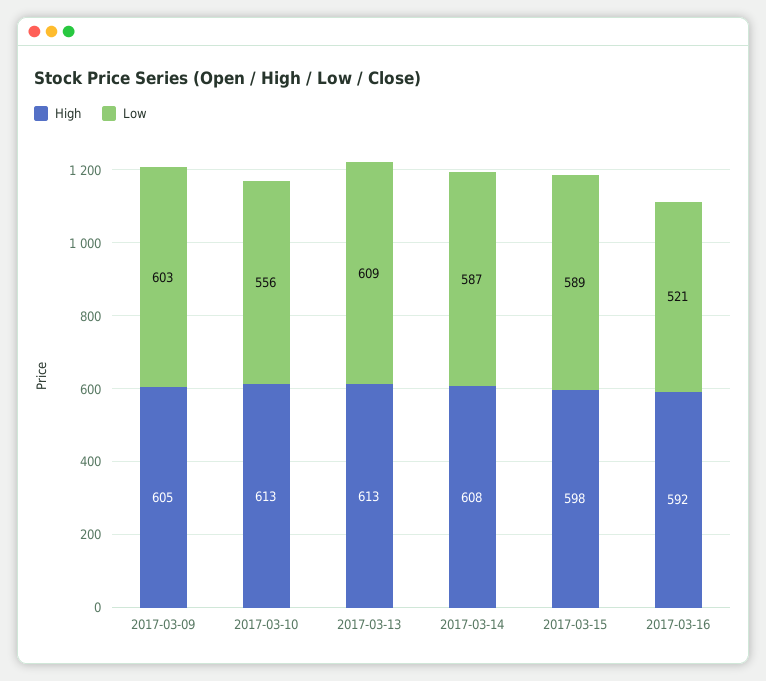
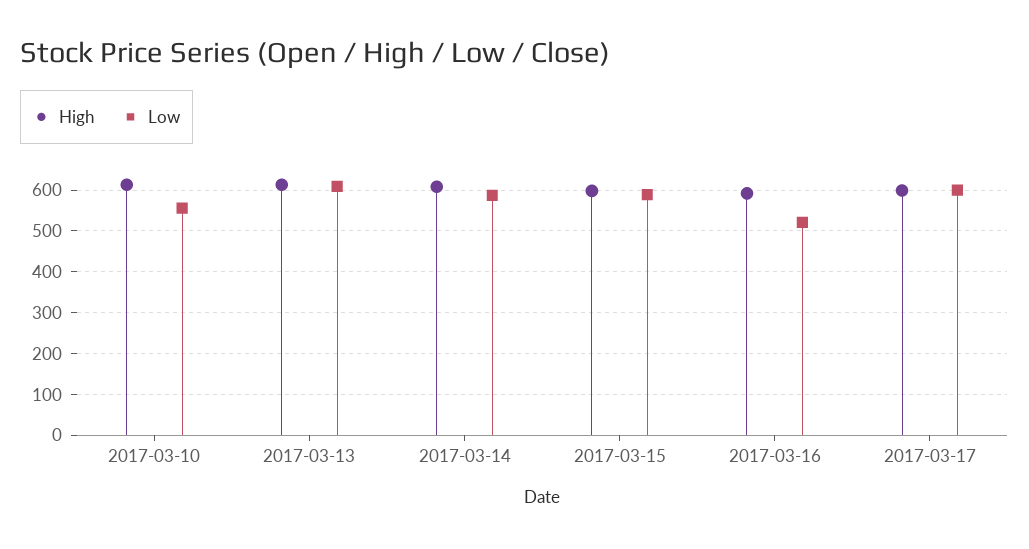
High, 2017-03-09: 605 -> none
Low, 2017-03-09: 603 -> none
High, 2017-03-17: none -> 600
Low, 2017-03-17: none -> 600

